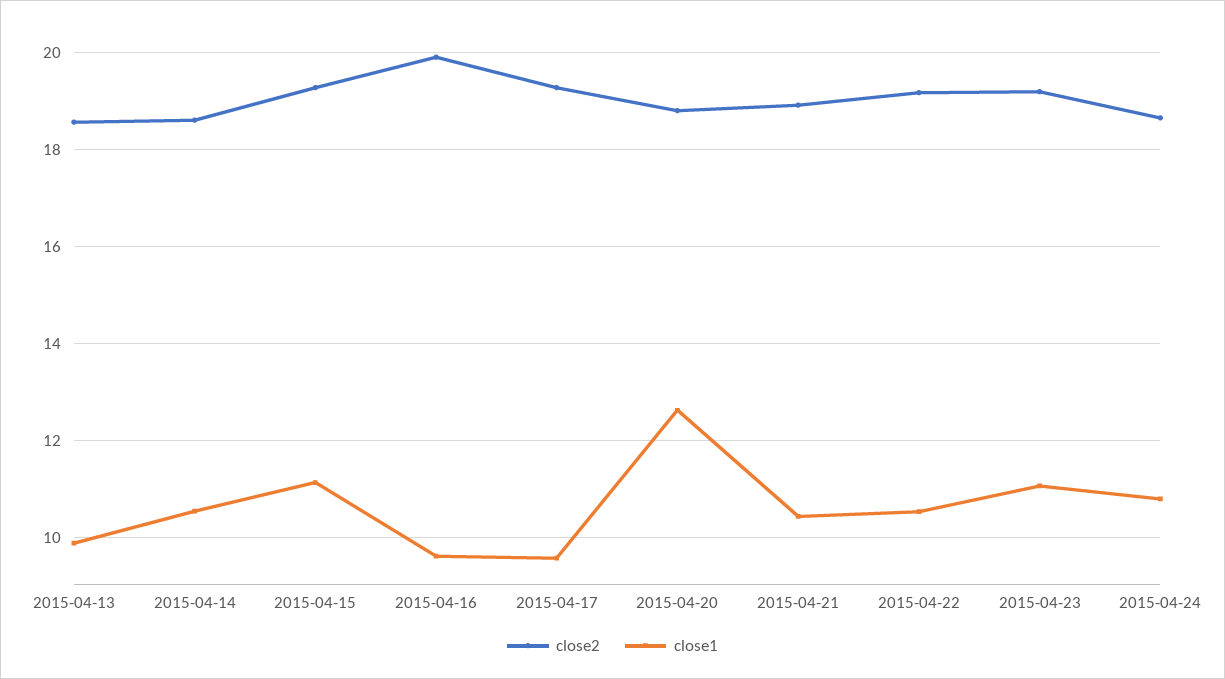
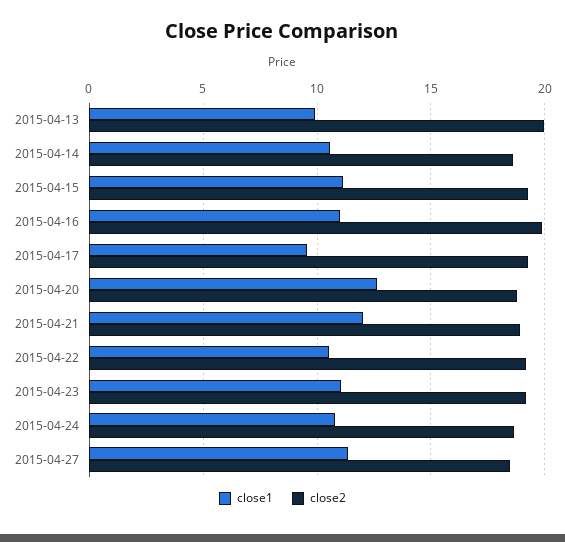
close2, 2015-04-13: 18.6 -> 20
close1, 2015-04-16: 9.6 -> 11
close1, 2015-04-21: 10.4 -> 12
close1, 2015-04-27: none -> 11.5
close2, 2015-04-27: none -> 18.5

